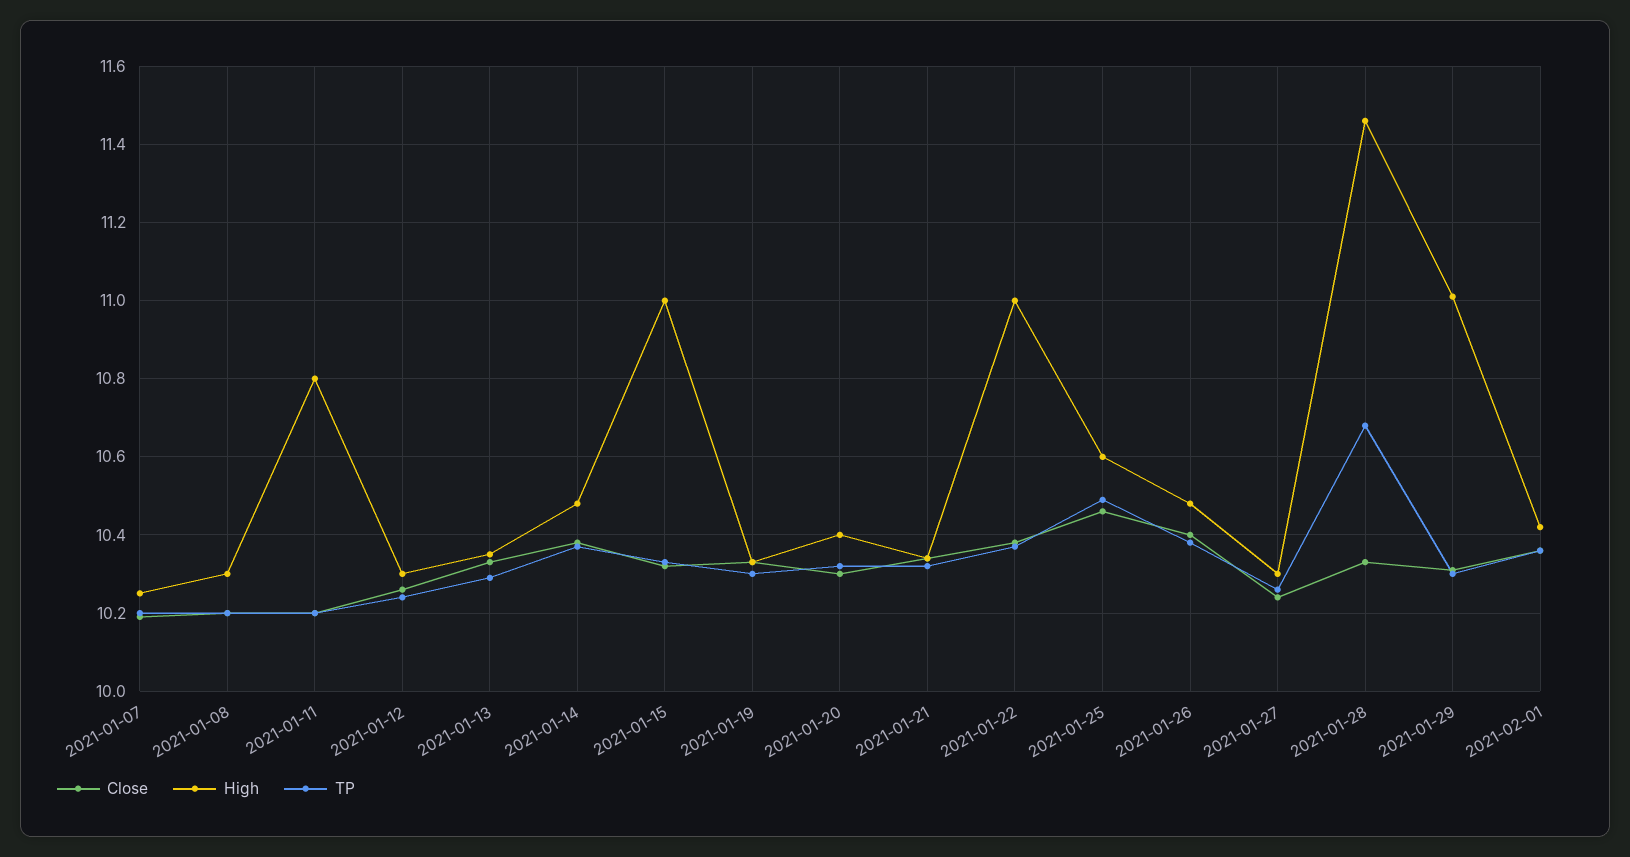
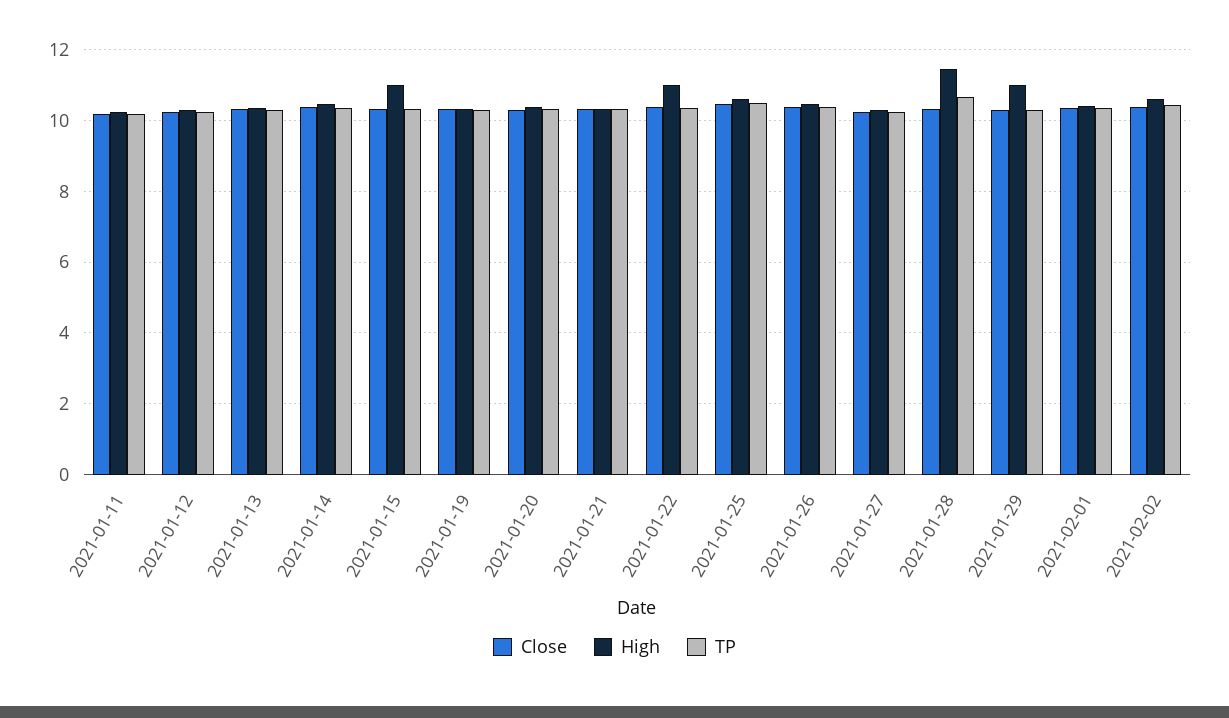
Close, 2021-01-07: 10.2 -> none
High, 2021-01-07: 10.25 -> none
TP, 2021-01-07: 10.2 -> none
Close, 2021-01-08: 10.2 -> none
High, 2021-01-08: 10.3 -> none
TP, 2021-01-08: 10.2 -> none
High, 2021-01-11: 10.8 -> 10.2
Close, 2021-02-02: none -> 10.4
High, 2021-02-02: none -> 10.6
TP, 2021-02-02: none -> 10.4

